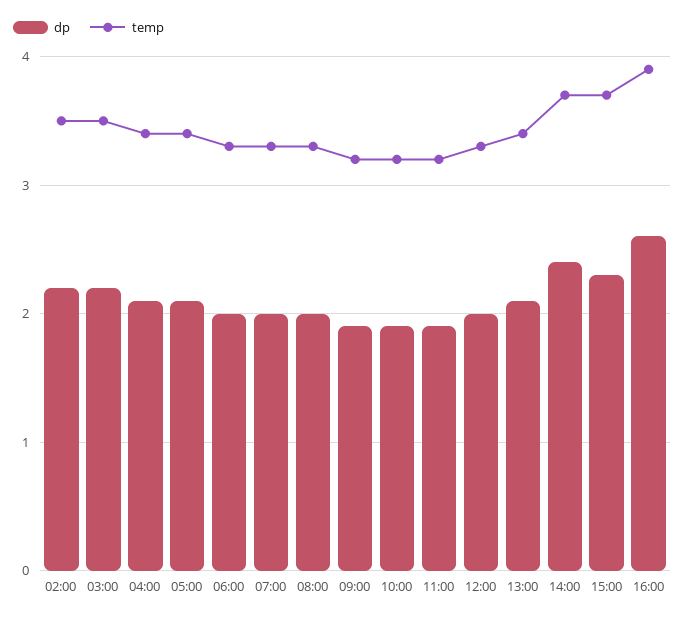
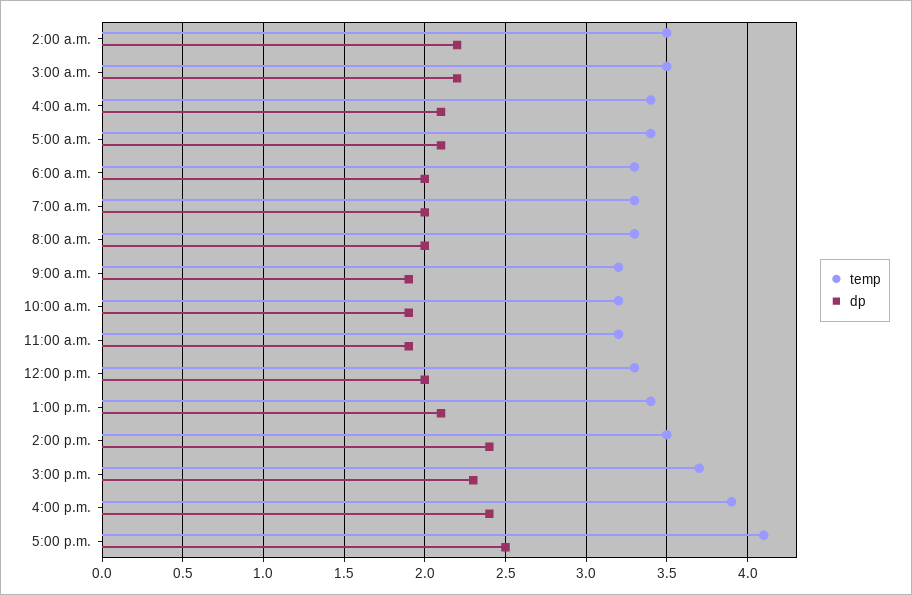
temp, 14:00: 3.7 -> 3.5
dp, 16:00: 2.6 -> 2.4
temp, 5:00 p.m.: none -> 4.1
dp, 5:00 p.m.: none -> 2.5

